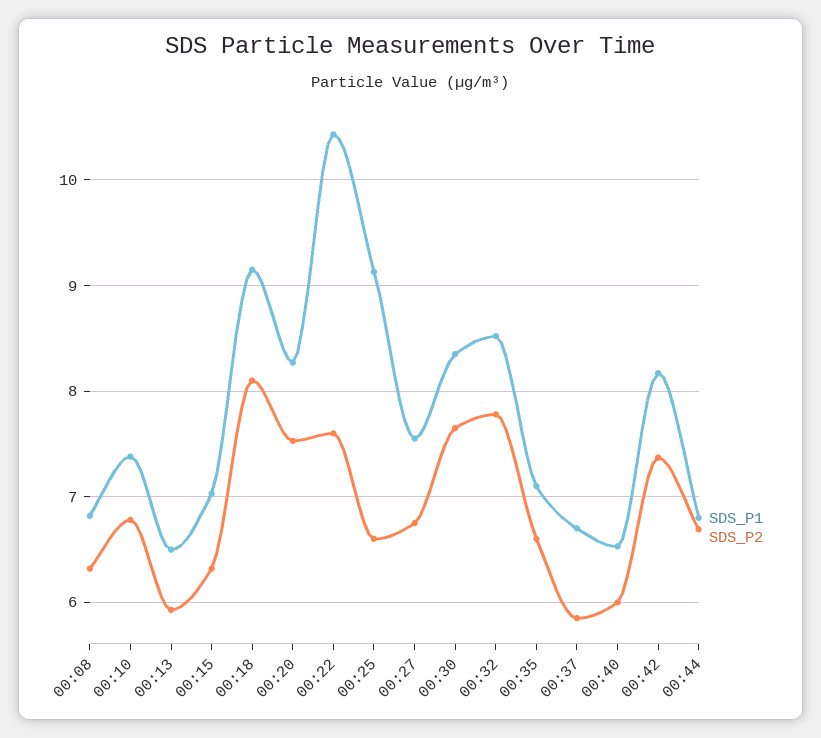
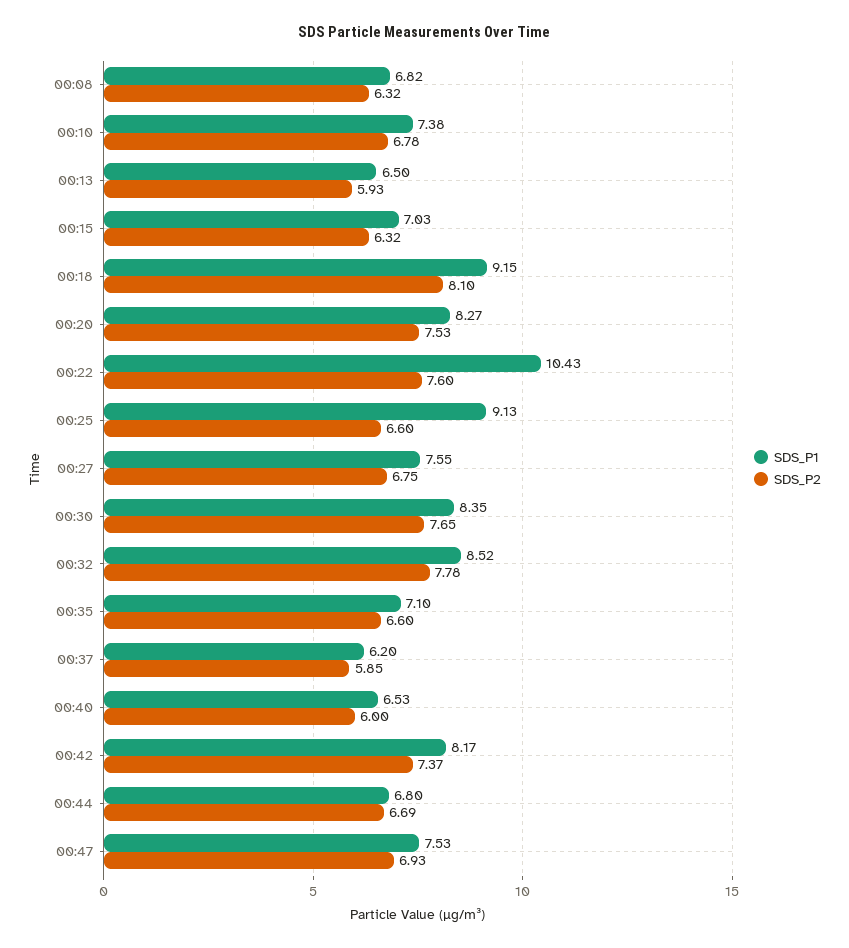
SDS_P1, 00:37: 6.7 -> 6.2
SDS_P1, 00:47: none -> 7.53
SDS_P2, 00:47: none -> 6.93

